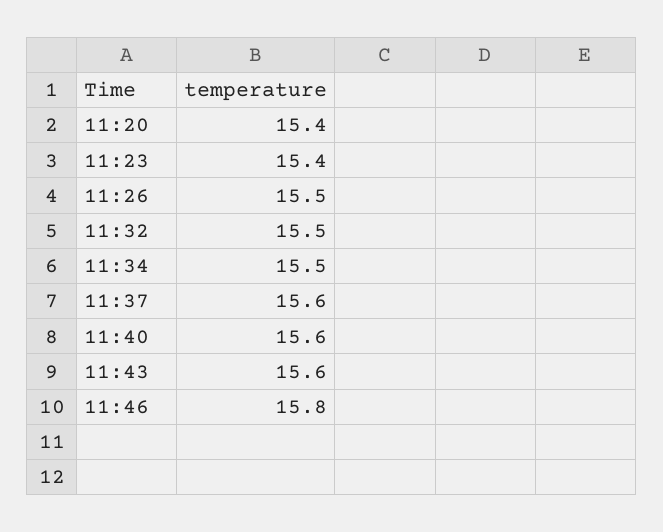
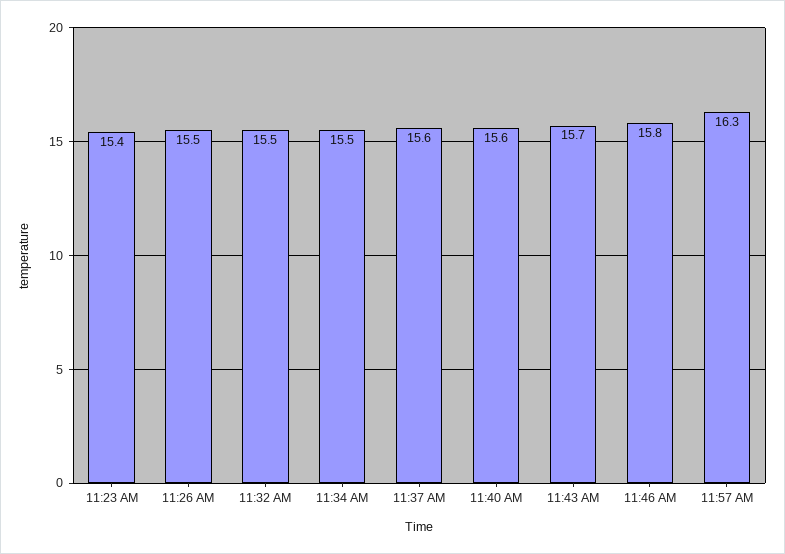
11:20: 15.4 -> none
11:43: 15.6 -> 15.7
11:57 AM: none -> 16.3

